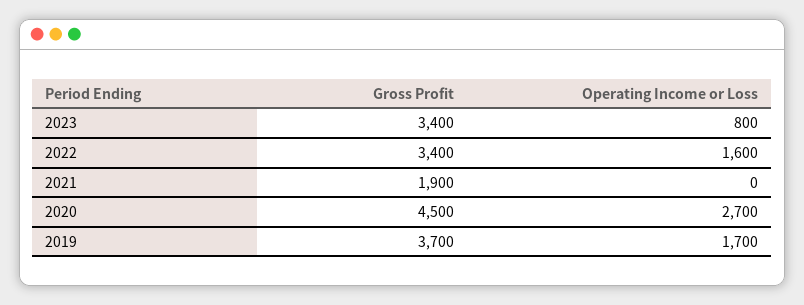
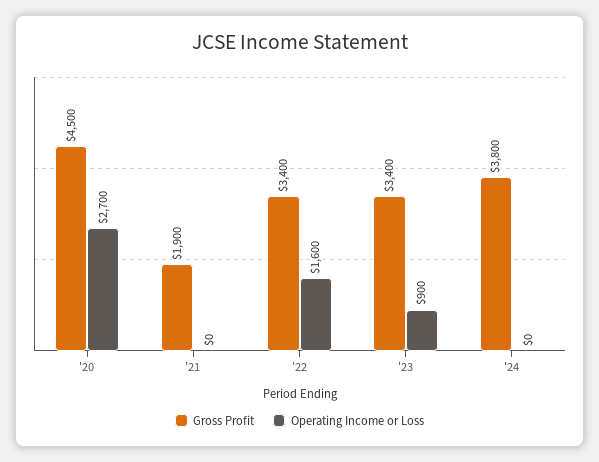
Operating Income or Loss, 2023: 800 -> 900
Gross Profit, 2019: 3700 -> none
Operating Income or Loss, 2019: 1700 -> none
Gross Profit, '24: none -> 3800
Operating Income or Loss, '24: none -> 0

